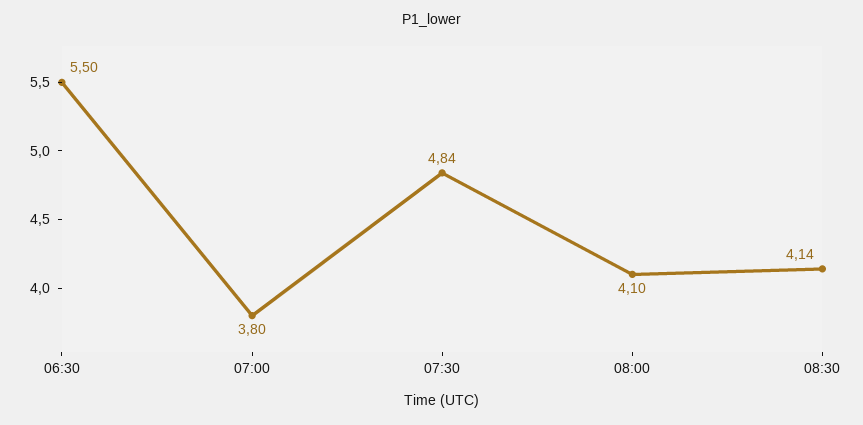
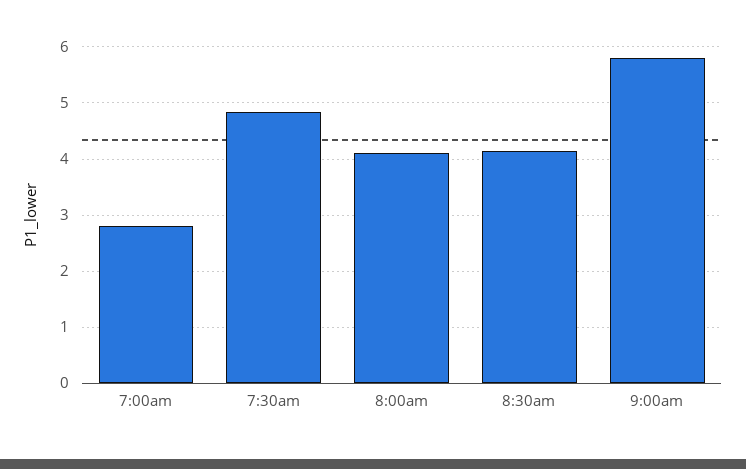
06:30: 5.5 -> none
07:00: 3.8 -> 2.8
9:00am: none -> 5.8

